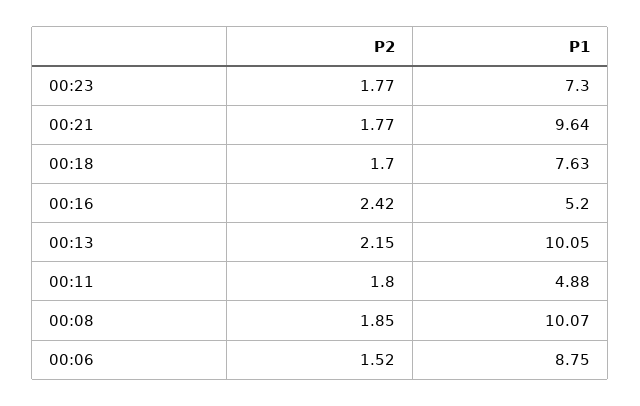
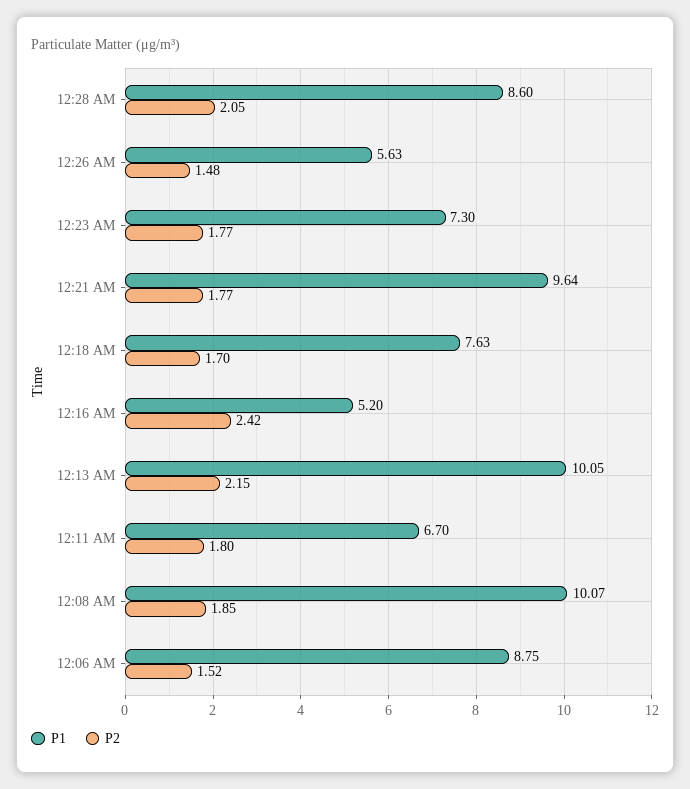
P1, 00:11: 4.88 -> 6.7
P1, 12:28 AM: none -> 8.6
P2, 12:28 AM: none -> 2.05
P1, 12:26 AM: none -> 5.63
P2, 12:26 AM: none -> 1.48

